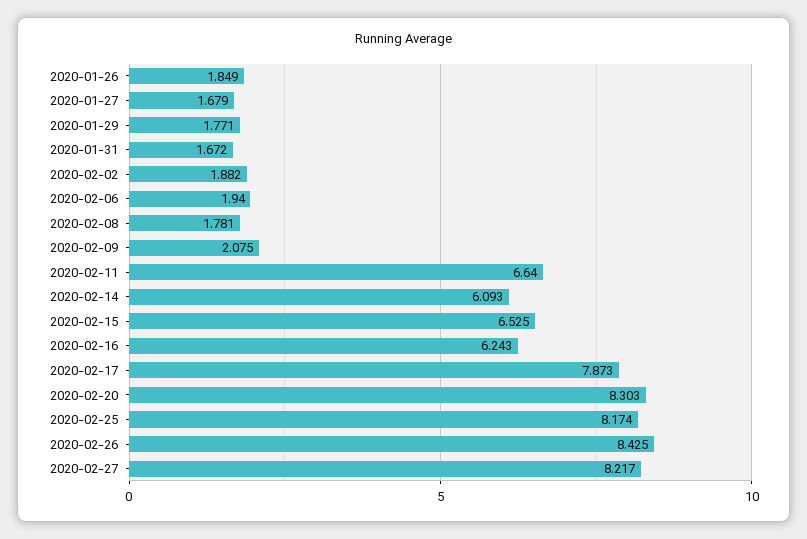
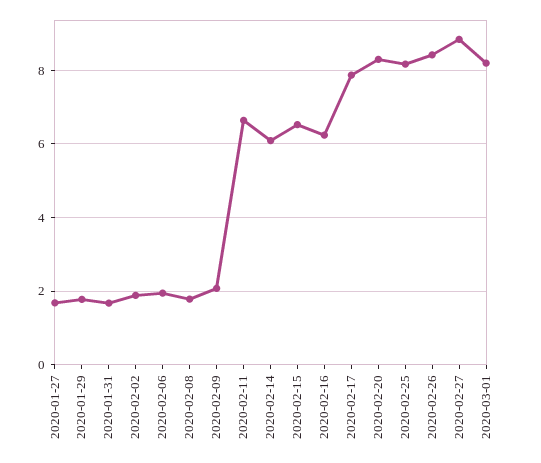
2020-01-26: 1.849 -> none
2020-02-27: 8.217 -> 8.8
2020-03-01: none -> 8.2

